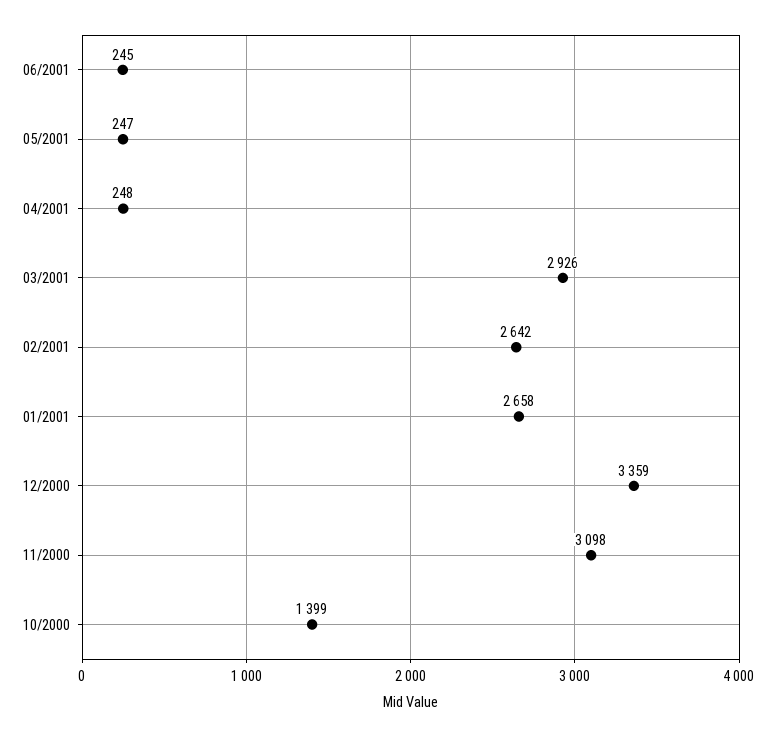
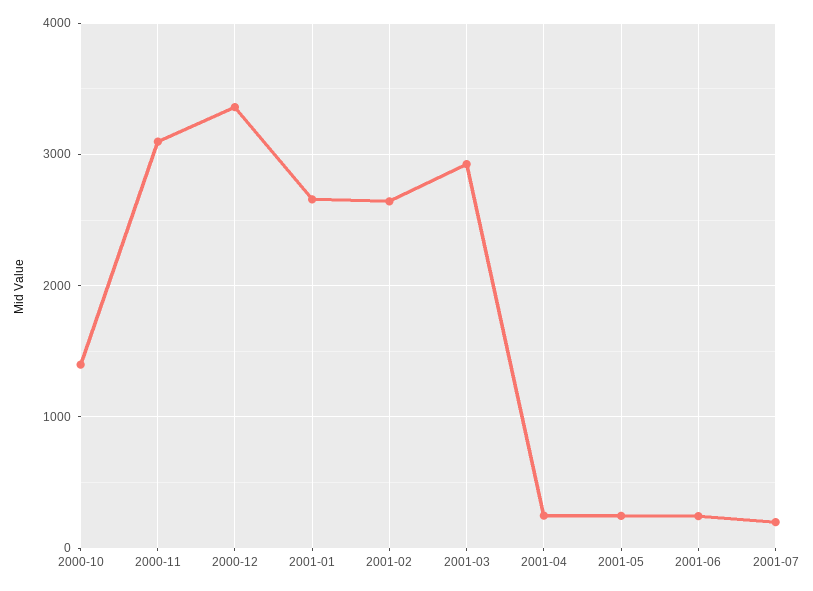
2001-07: none -> 200

